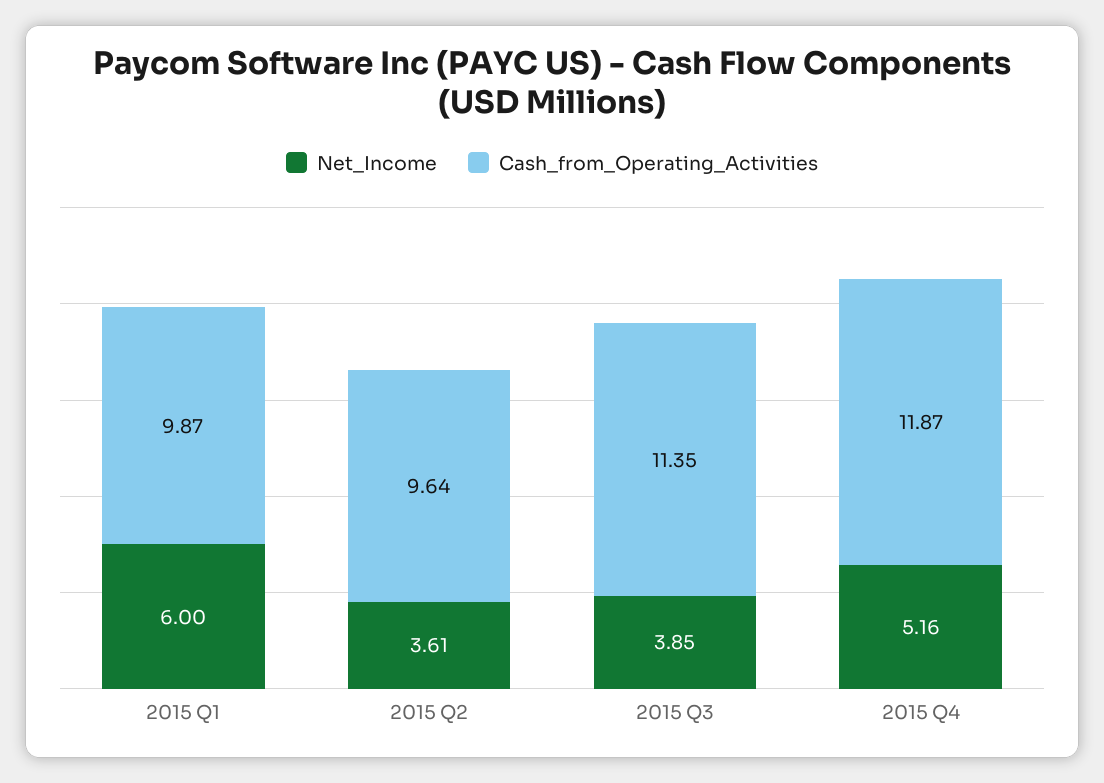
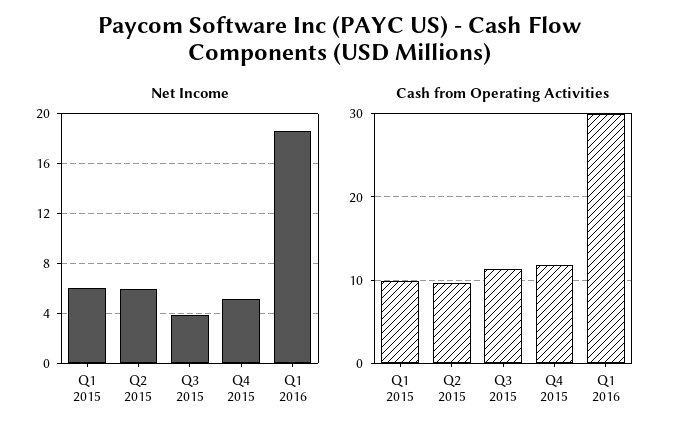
Net_Income, 2015 Q2: 3.61 -> 6
Net_Income, Q1 2016: none -> 18.5
Cash_from_Operating_Activities, Q1 2016: none -> 30

